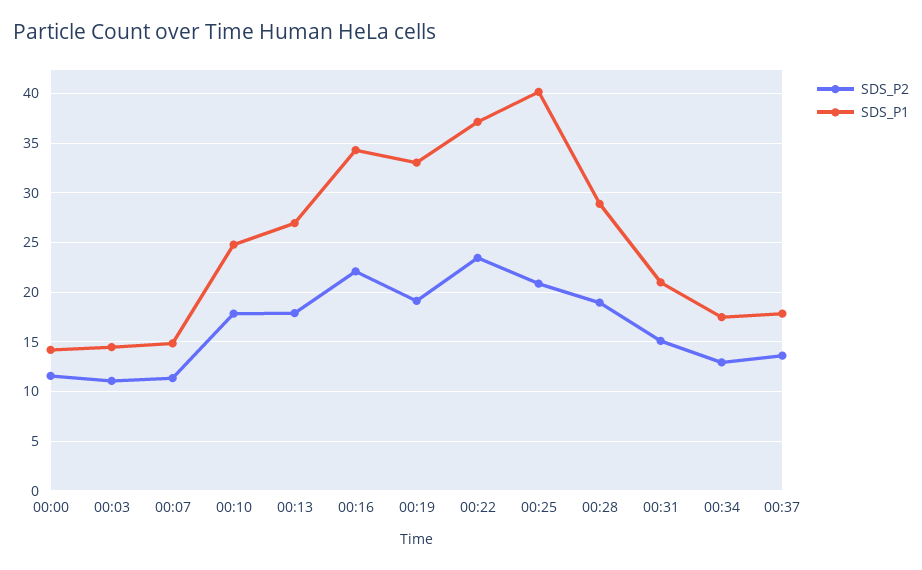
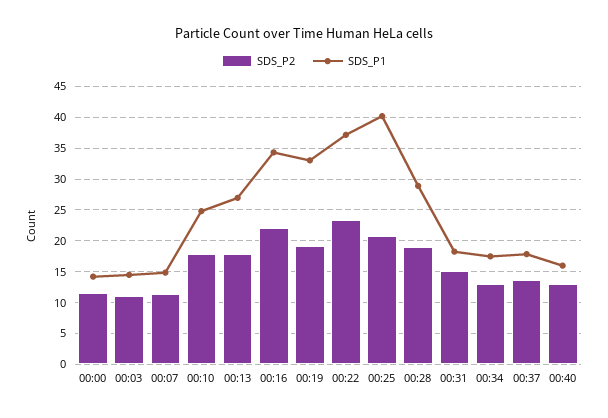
SDS_P1, 00:31: 21 -> 18
SDS_P2, 00:40: none -> 13
SDS_P1, 00:40: none -> 16

